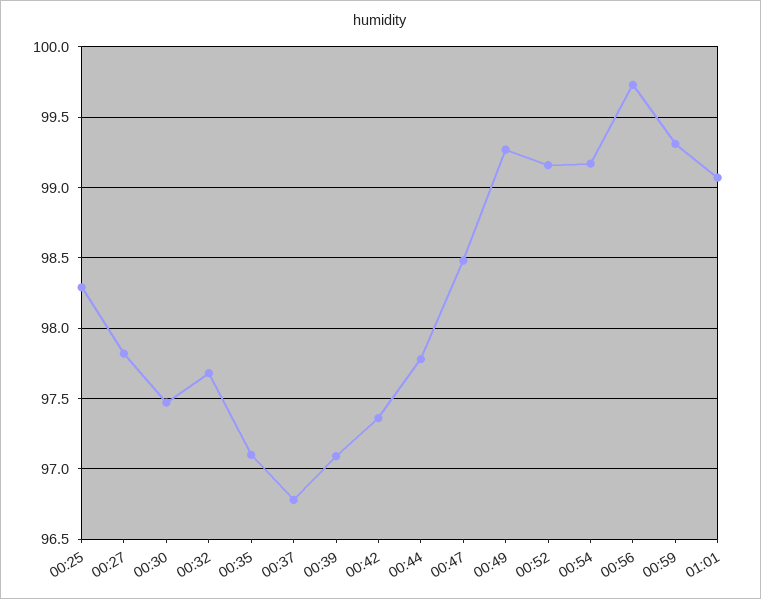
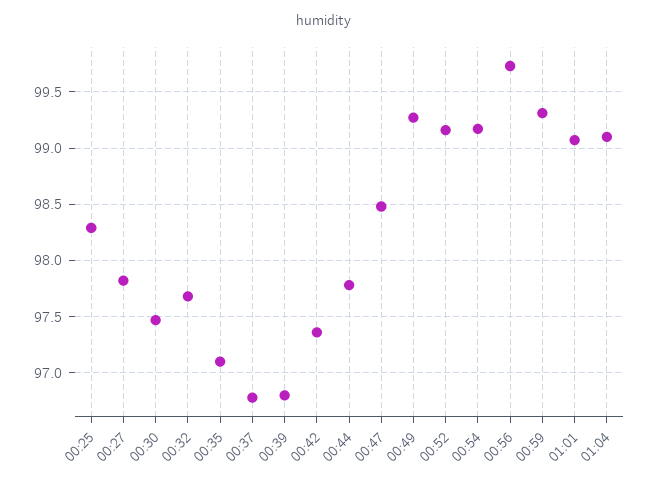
00:39: 97.1 -> 96.8
01:04: none -> 99.1

